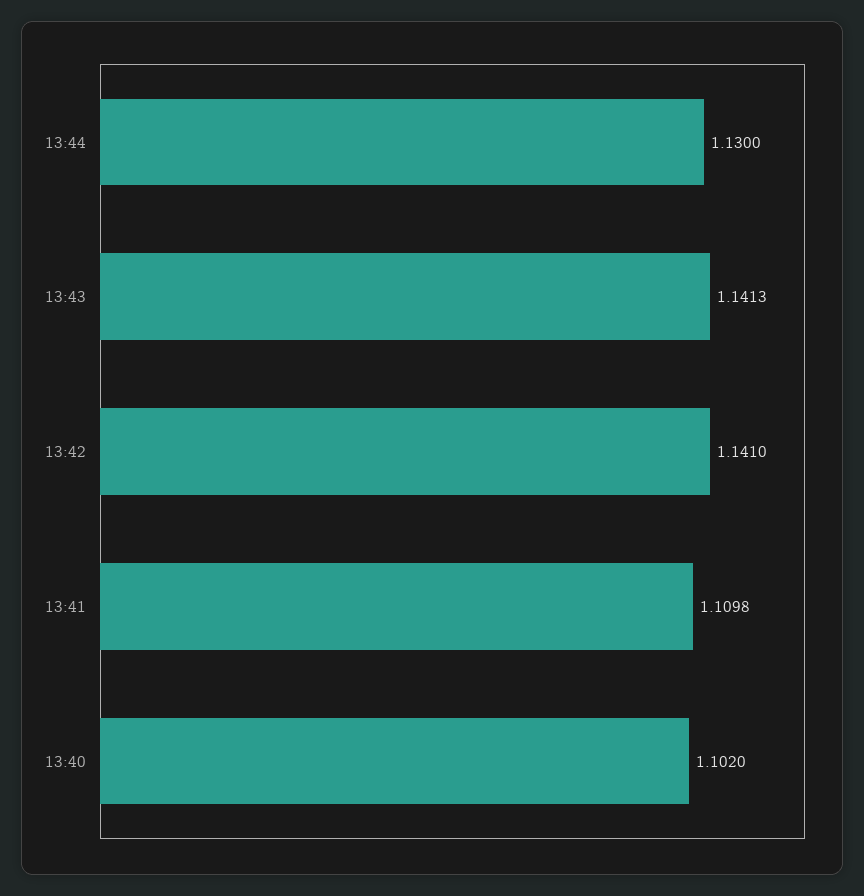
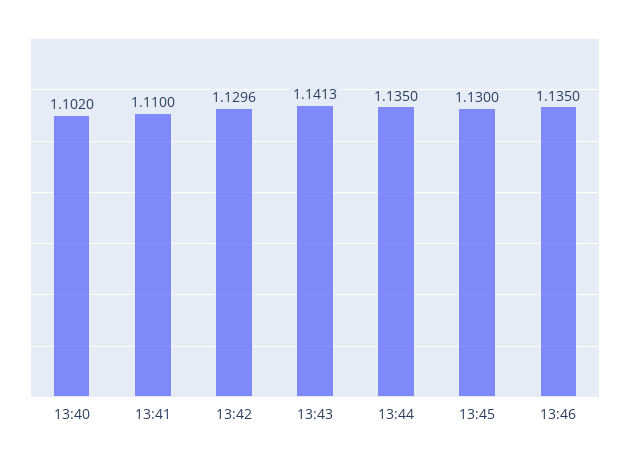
13:44: 1.13 -> 1.135
13:42: 1.141 -> 1.1296
13:41: 1.1098 -> 1.11
13:45: none -> 1.13
13:46: none -> 1.135

